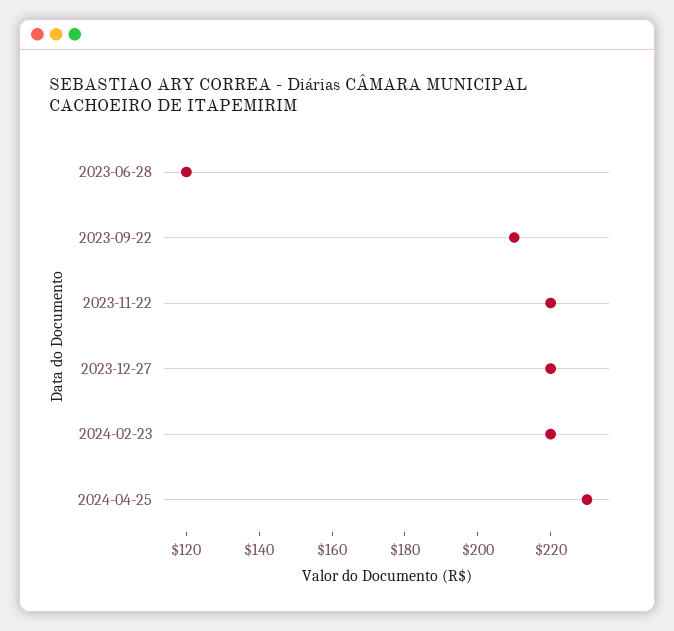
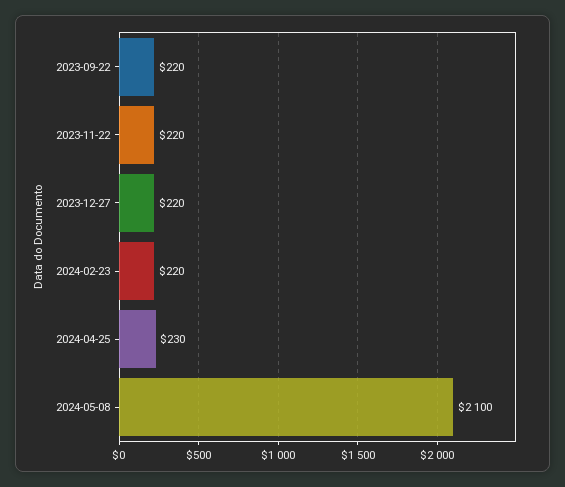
2023-06-28: 120 -> none
2023-09-22: 210 -> 220
2024-05-08: none -> 2100

